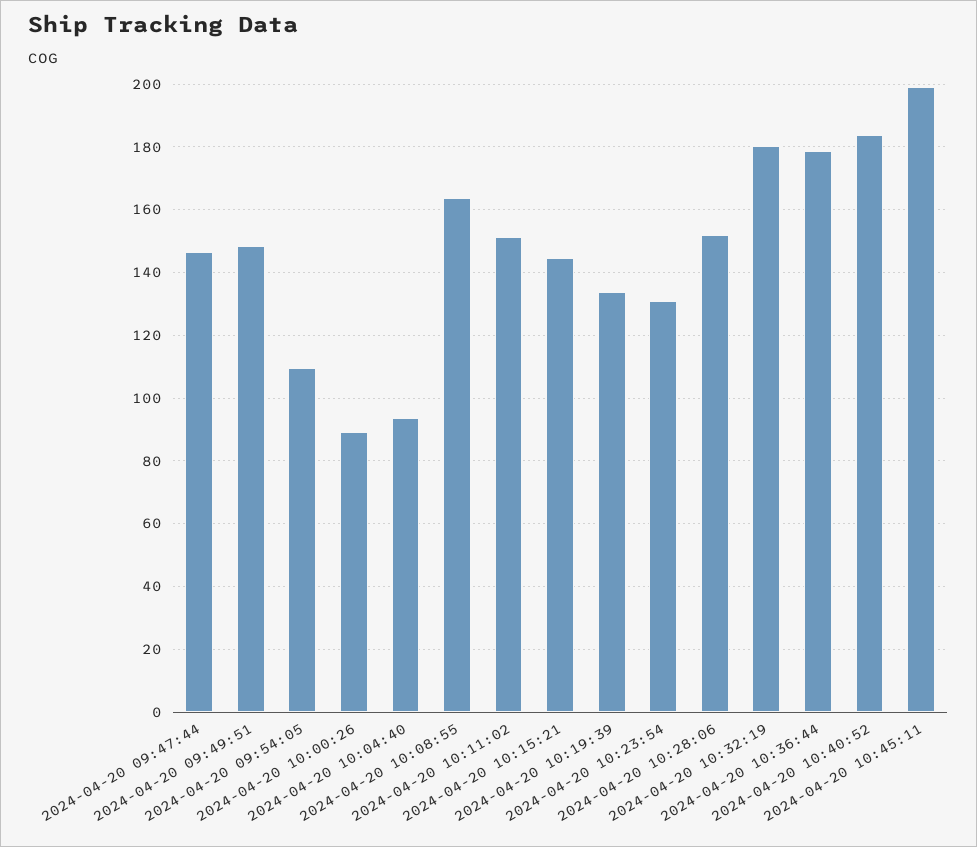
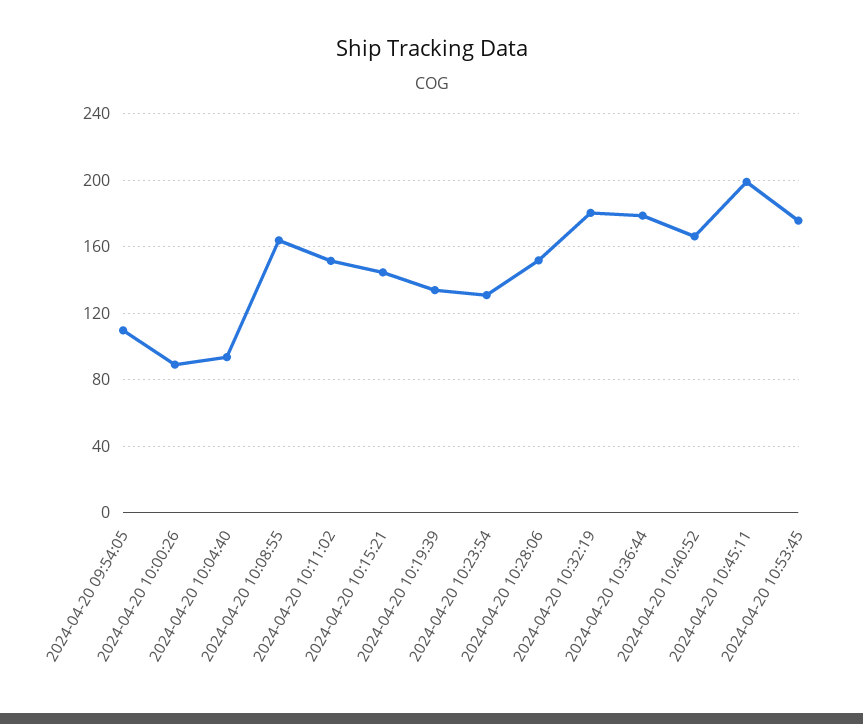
2024-04-20 09:47:44: 146 -> none
2024-04-20 09:49:51: 148 -> none
2024-04-20 10:40:52: 184 -> 165
2024-04-20 10:53:45: none -> 175

